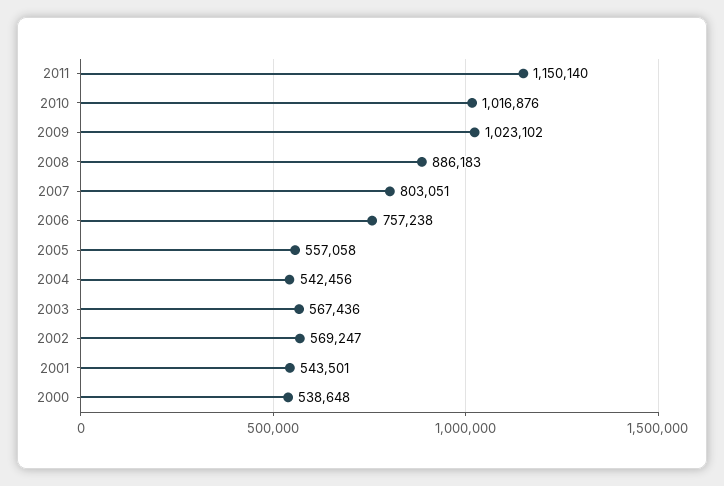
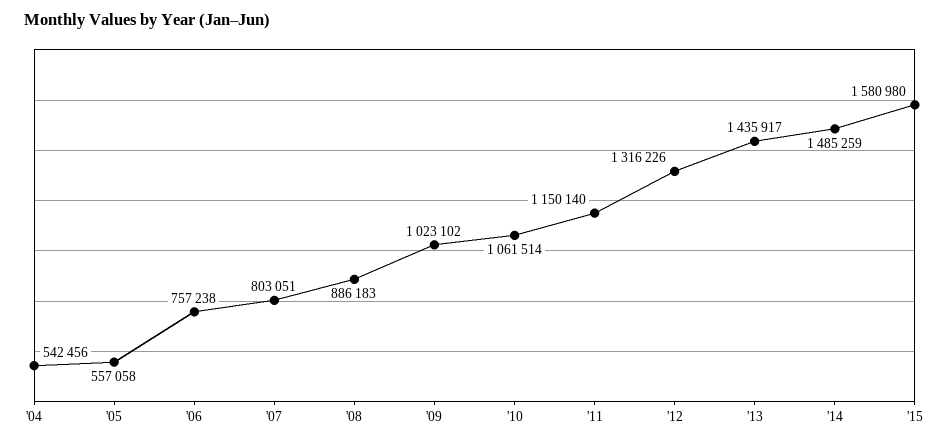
2010: 1016876 -> 1061514
2003: 567436 -> none
2002: 569247 -> none
2001: 543501 -> none
2000: 538648 -> none
'12: none -> 1316226
'13: none -> 1435917
'14: none -> 1485259
'15: none -> 1580980

